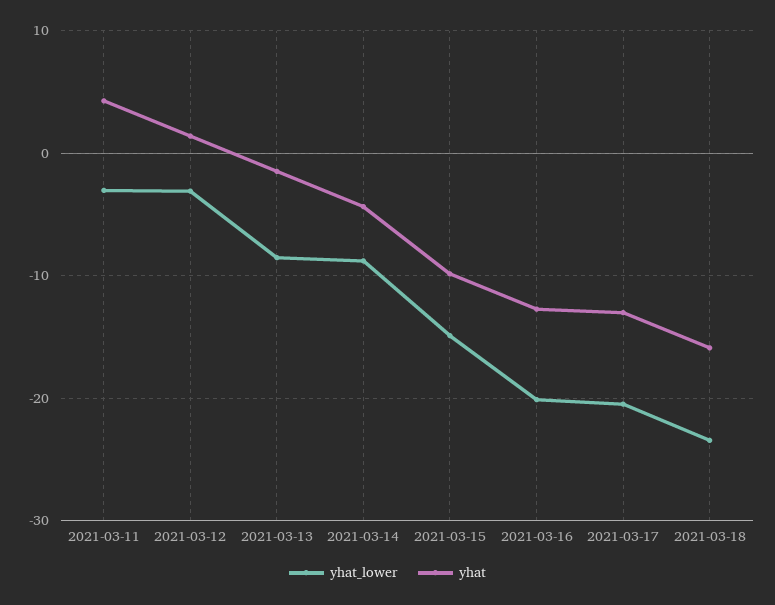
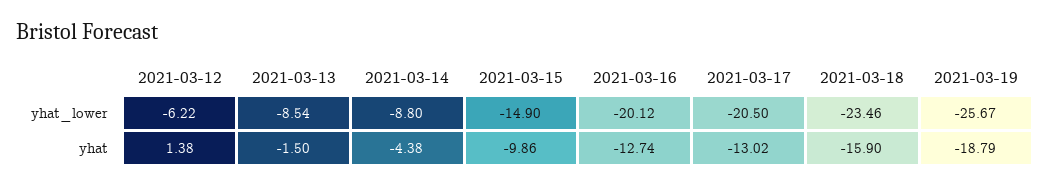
yhat_lower, 2021-03-11: -3 -> none
yhat, 2021-03-11: 4 -> none
yhat_lower, 2021-03-12: -3 -> -6.22
yhat_lower, 2021-03-19: none -> -25.67
yhat, 2021-03-19: none -> -18.79

